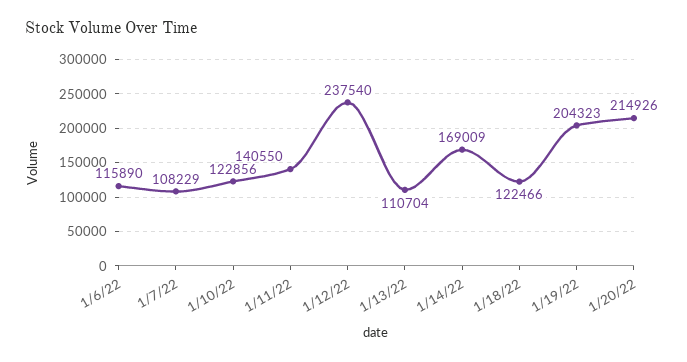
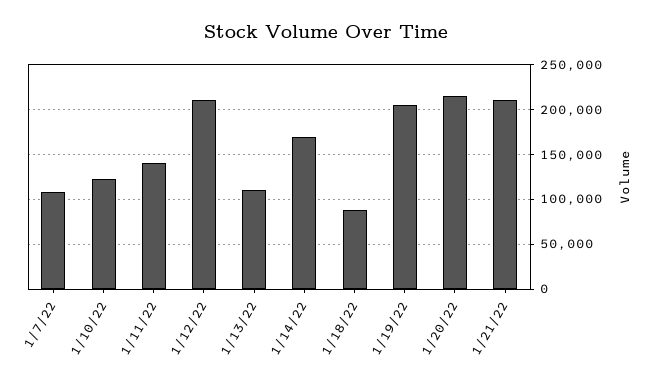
1/6/22: 115890 -> none
1/12/22: 237540 -> 210000
1/18/22: 122466 -> 90000
1/21/22: none -> 210000

